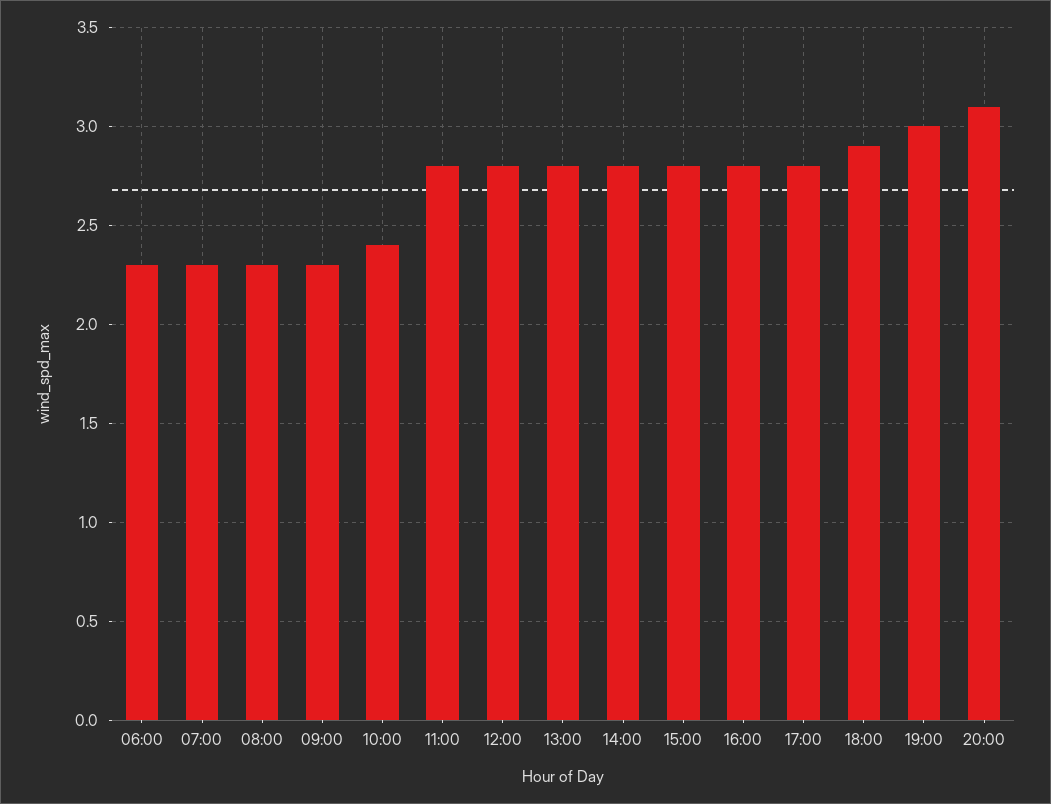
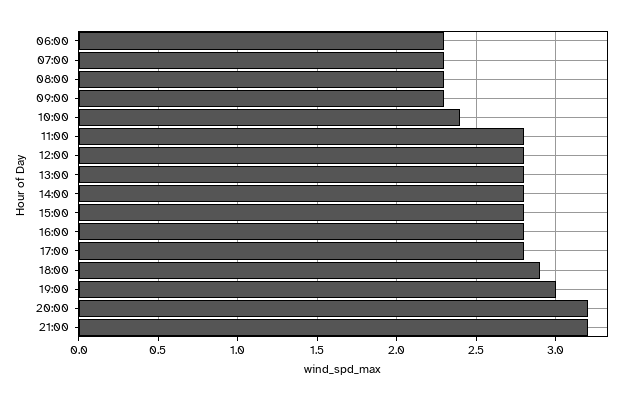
20:00: 3.1 -> 3.2
21:00: none -> 3.2

